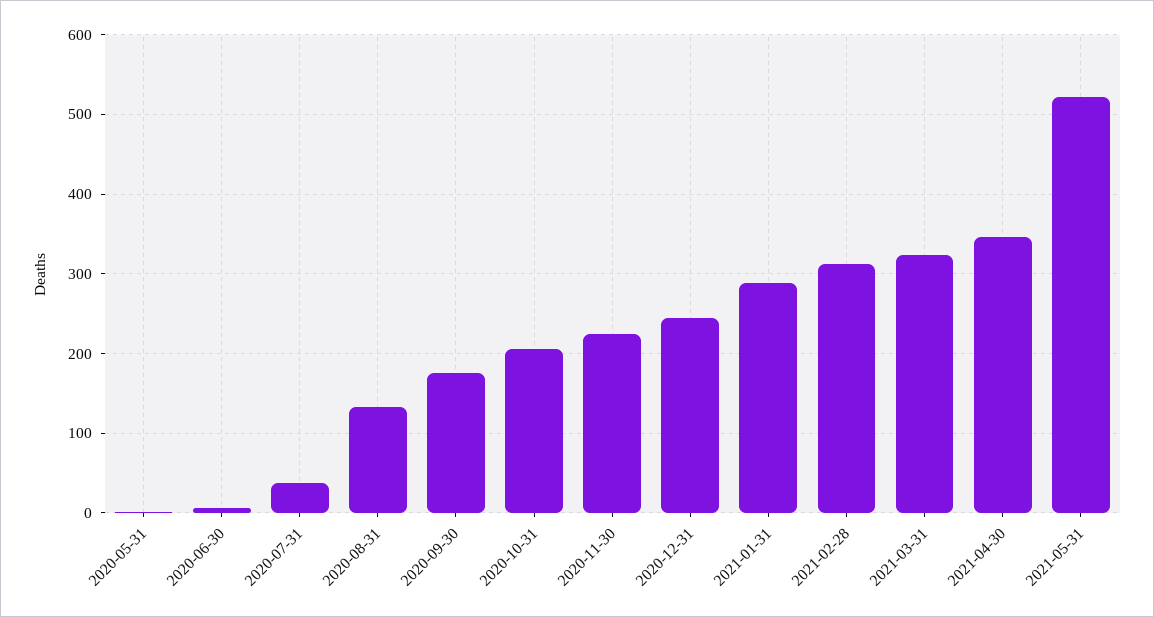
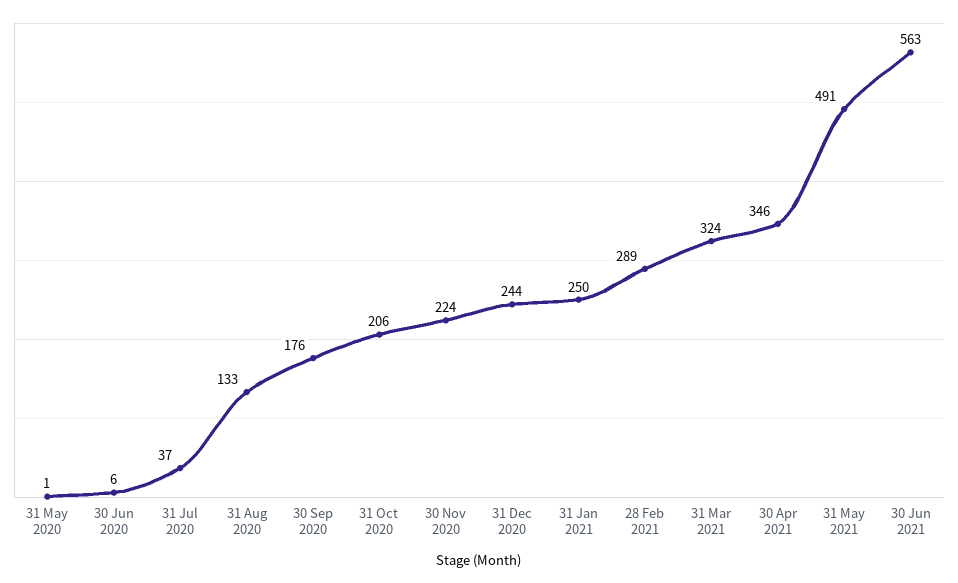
2021-01-31: 290 -> 250
2021-02-28: 310 -> 289
2021-05-31: 520 -> 491
30 Jun 2021: none -> 563

